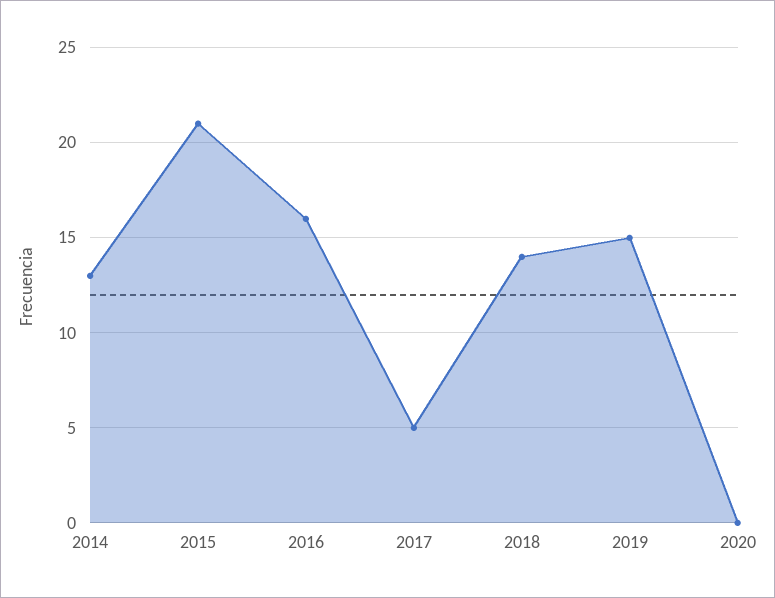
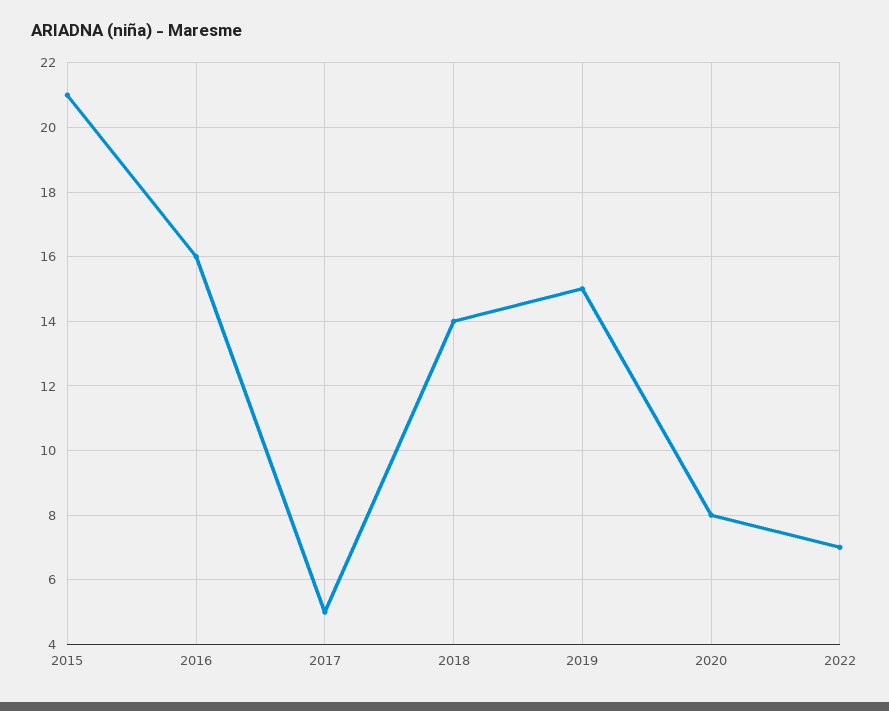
2014: 13 -> none
2020: 0 -> 8
2022: none -> 7

